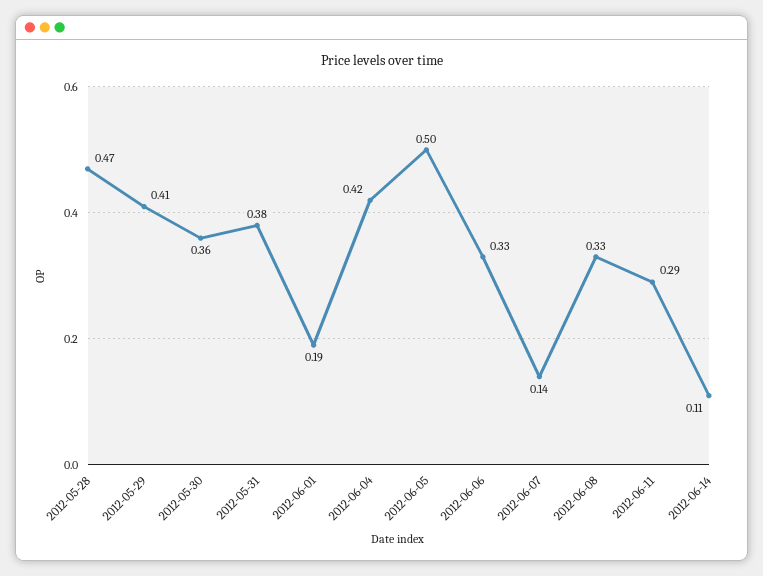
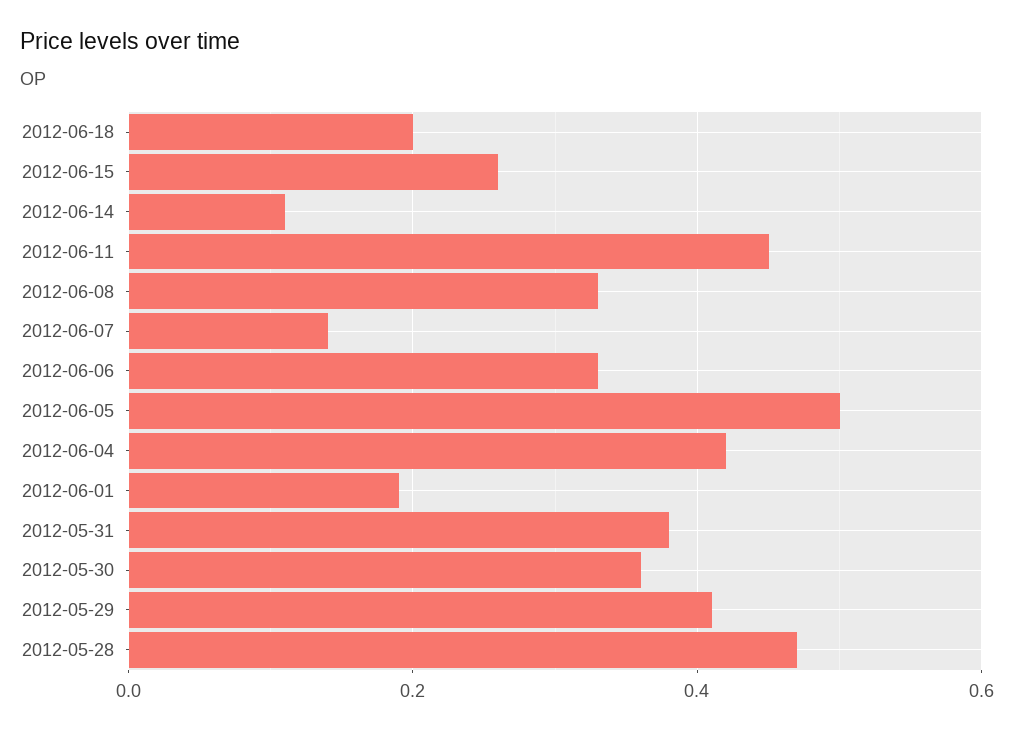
2012-06-11: 0.29 -> 0.45
2012-06-18: none -> 0.2
2012-06-15: none -> 0.25

